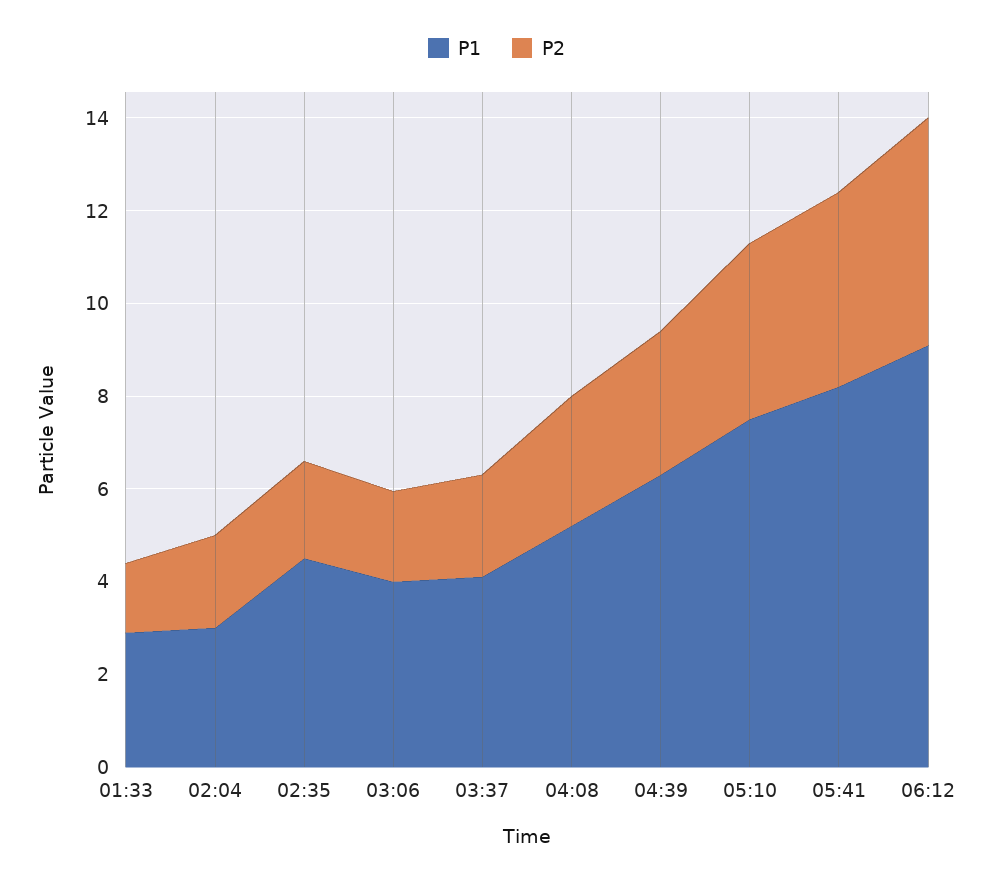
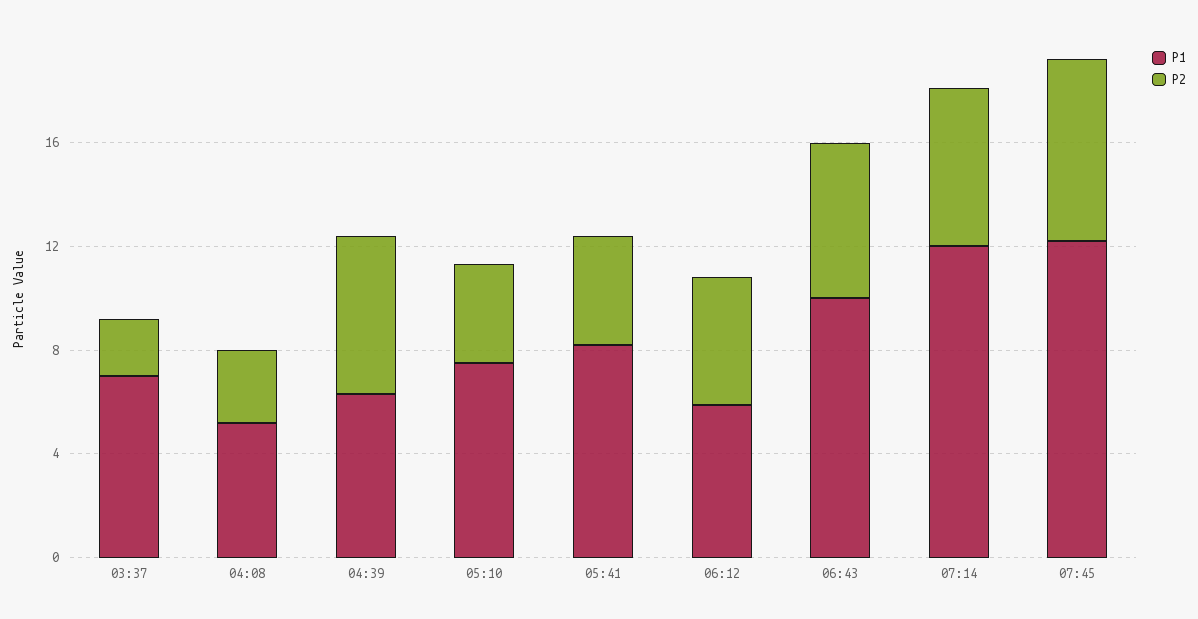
P1, 01:33: 3 -> none
P2, 01:33: 1.5 -> none
P1, 02:04: 3 -> none
P2, 02:04: 2 -> none
P1, 02:35: 4.5 -> none
P2, 02:35: 2 -> none
P1, 03:06: 4 -> none
P2, 03:06: 2 -> none
P1, 03:37: 4 -> 7
P2, 04:39: 3 -> 6
P1, 06:12: 9 -> 6
P1, 06:43: none -> 10
P2, 06:43: none -> 6
P1, 07:14: none -> 12
P2, 07:14: none -> 6
P1, 07:45: none -> 12
P2, 07:45: none -> 7

